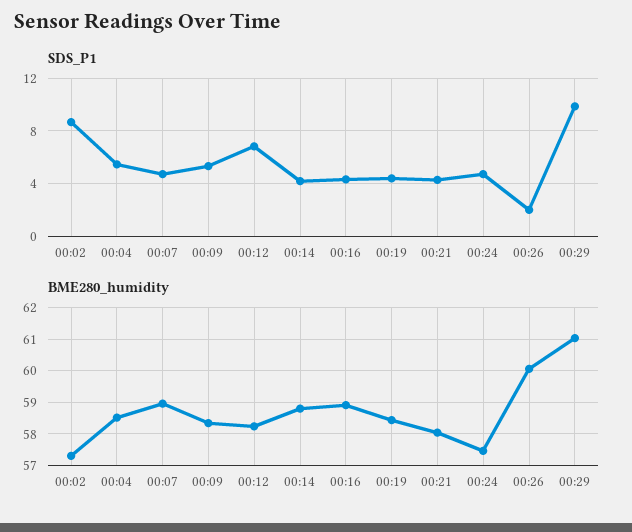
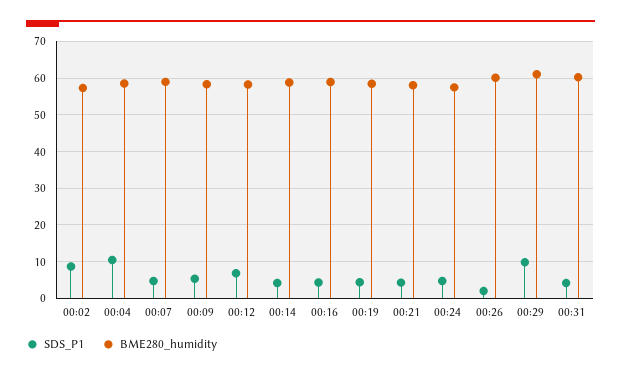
SDS_P1, 00:04: 5.5 -> 10
SDS_P1, 00:31: none -> 4
BME280_humidity, 00:31: none -> 60

